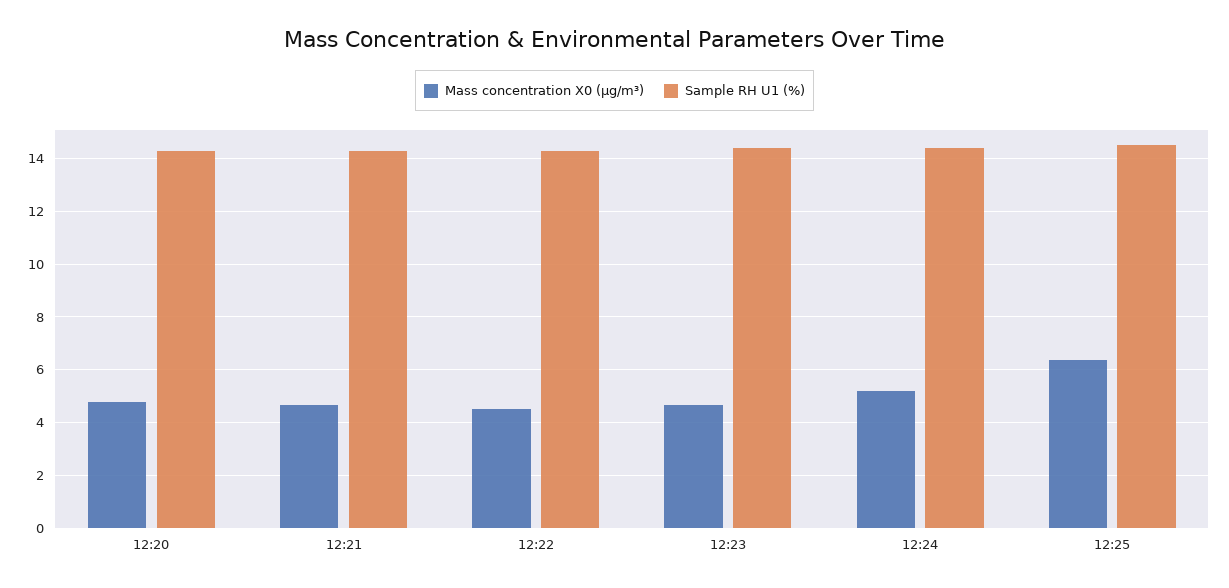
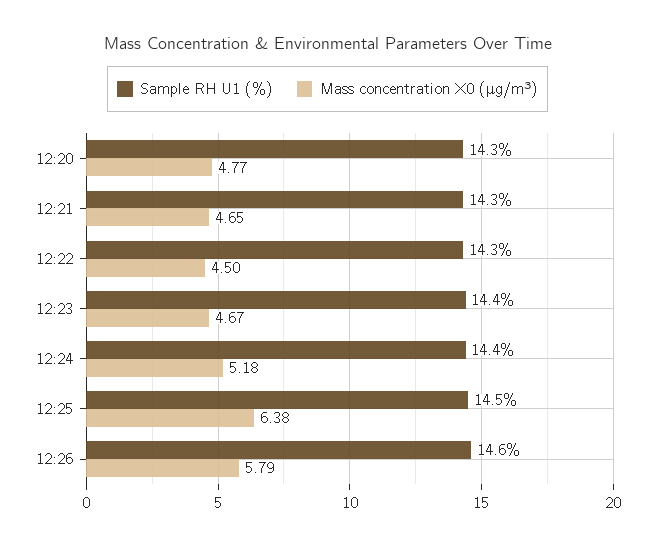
Sample RH U1 (%), 12:26: none -> 14.6
Mass concentration X0 (μg/m³), 12:26: none -> 5.79

